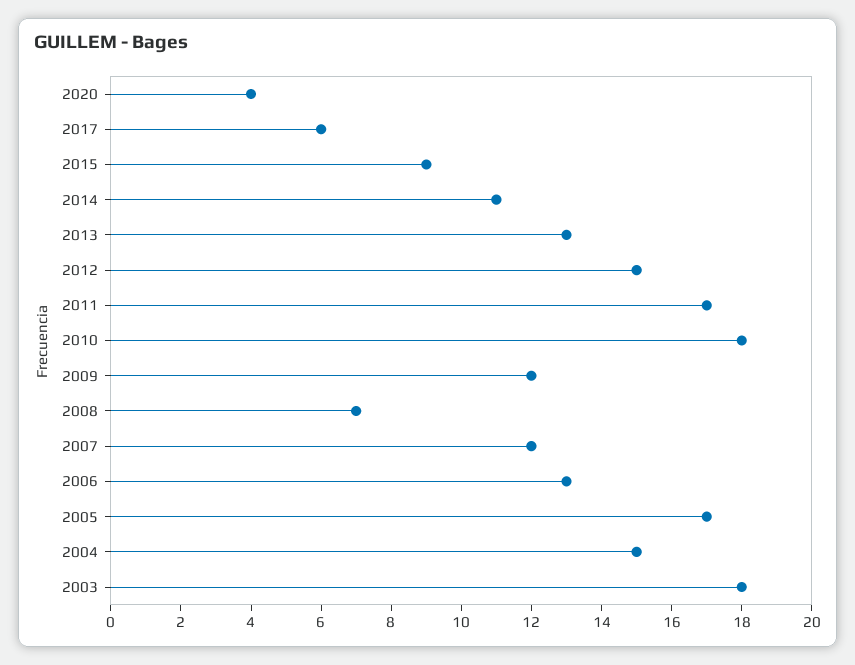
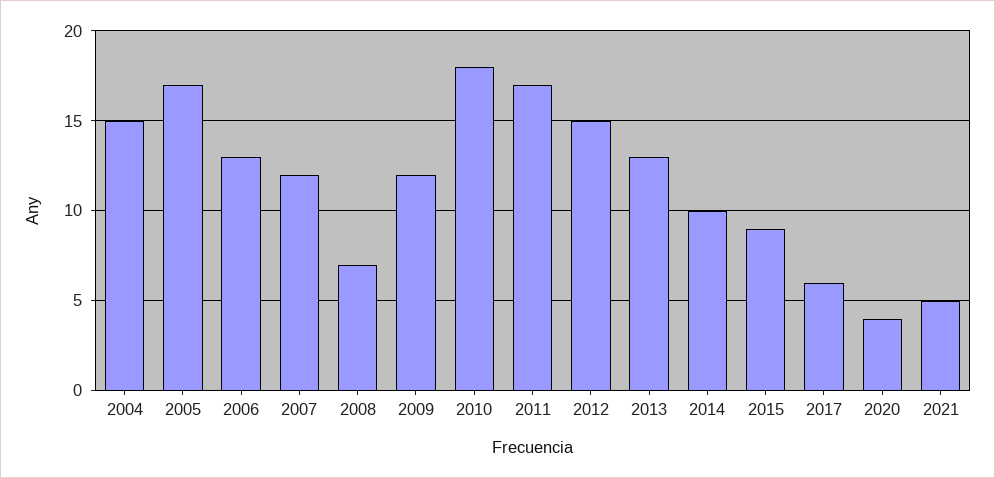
2014: 11 -> 10
2003: 18 -> none
2021: none -> 5

